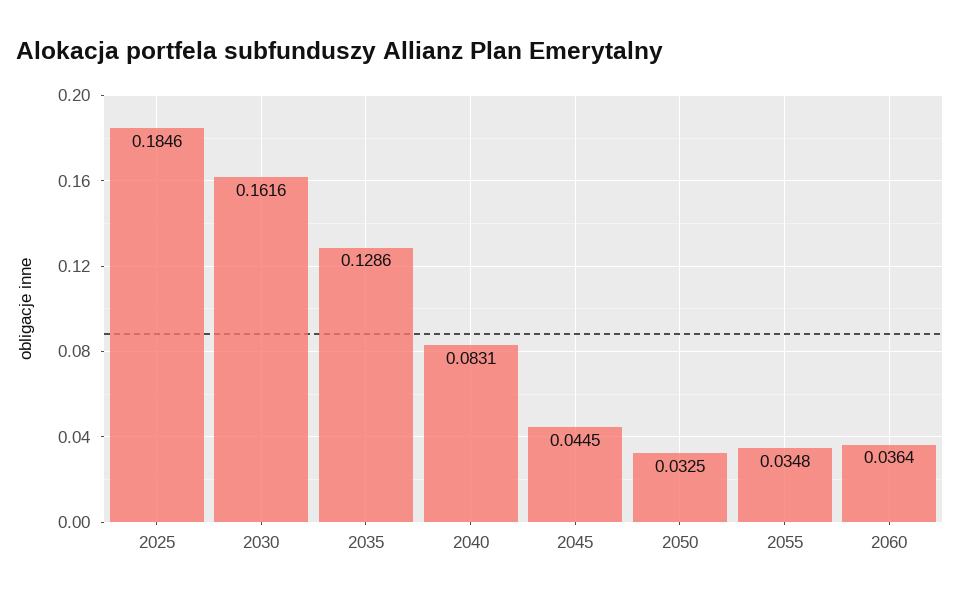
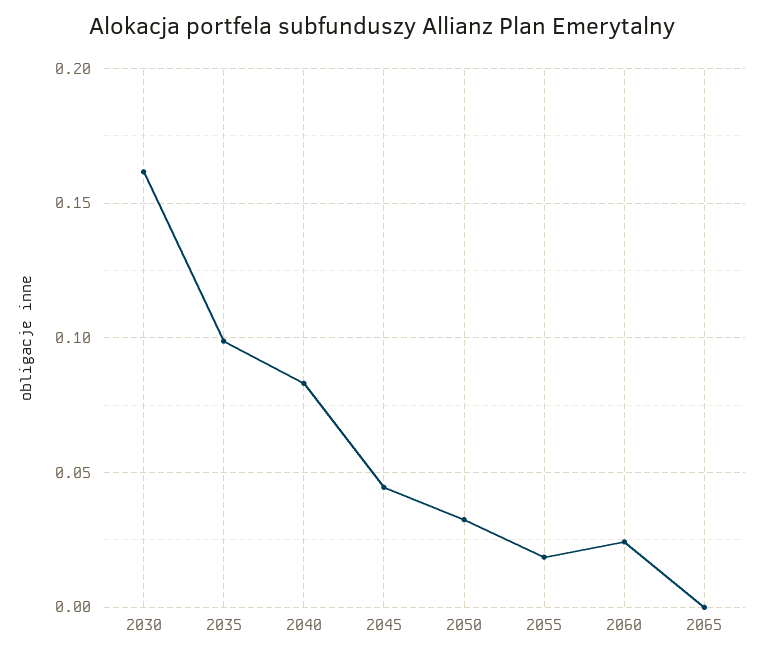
2025: 0.1846 -> none
2035: 0.1286 -> 0.1
2055: 0.0348 -> 0.02
2060: 0.0364 -> 0.025
2065: none -> 0

